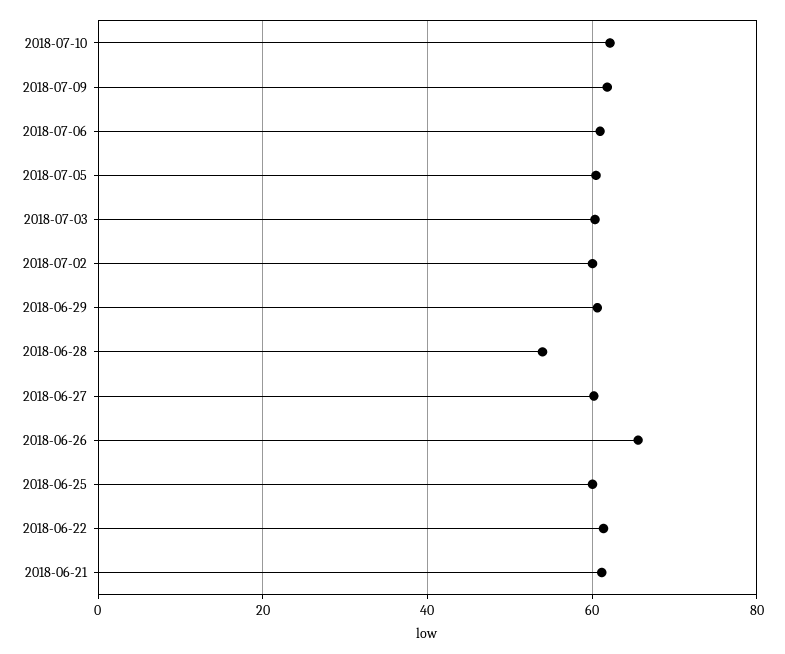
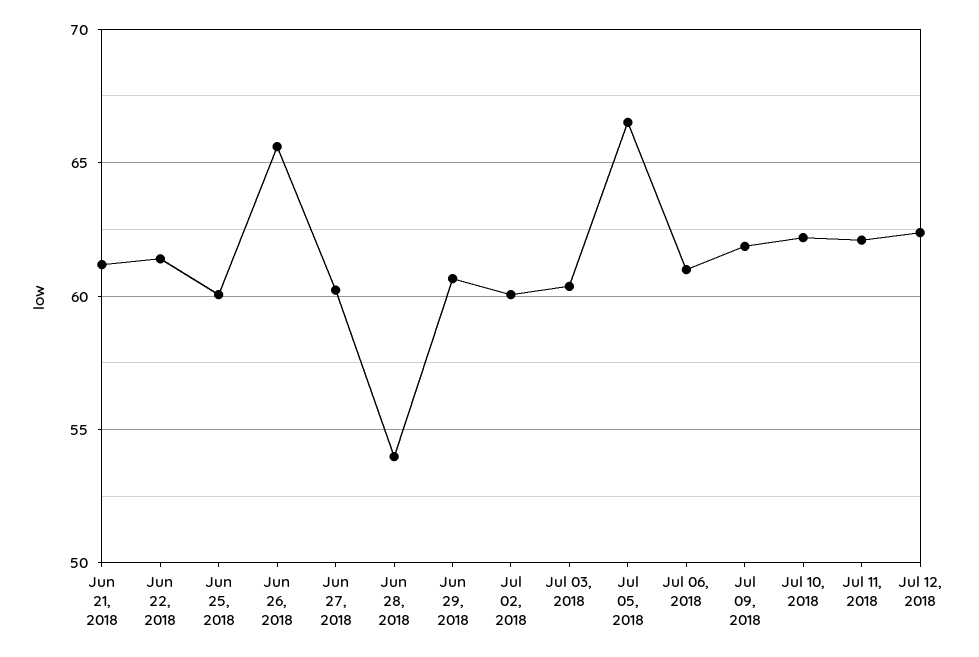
2018-07-05: 60 -> 66.5
Jul 11, 2018: none -> 62
Jul 12, 2018: none -> 62.5

